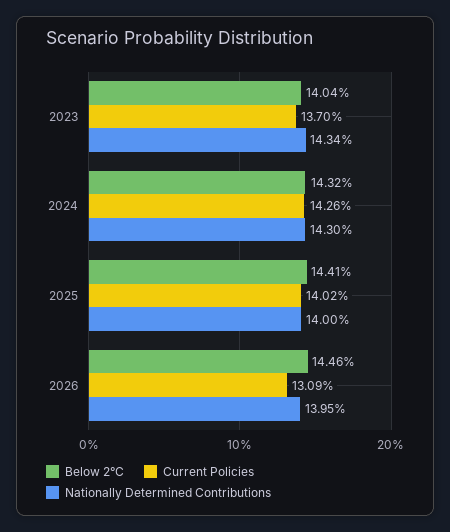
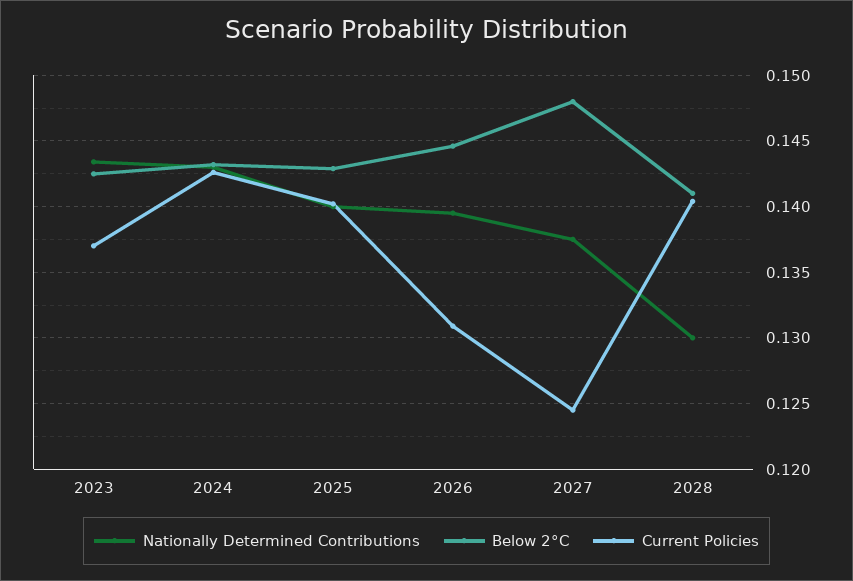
Below 2°C, 2023: 0.1404 -> 0.1425
Below 2°C, 2025: 0.1441 -> 0.143
Nationally Determined Contributions, 2027: none -> 0.1375
Below 2°C, 2027: none -> 0.148
Current Policies, 2027: none -> 0.1245
Nationally Determined Contributions, 2028: none -> 0.13
Below 2°C, 2028: none -> 0.141
Current Policies, 2028: none -> 0.1405

